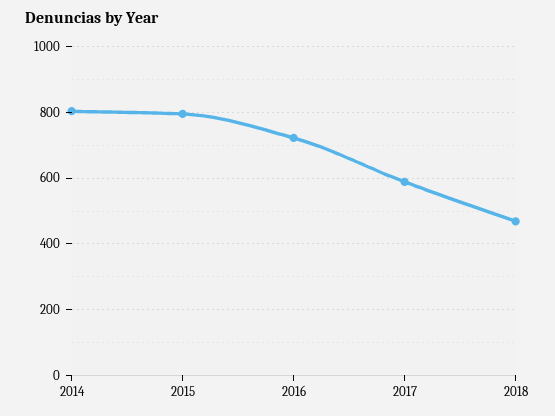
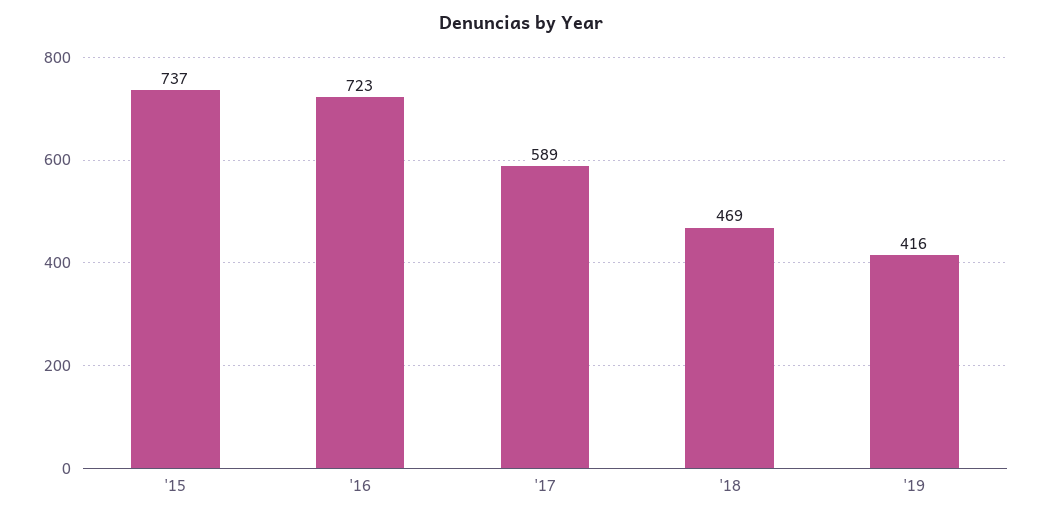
2014: 800 -> none
2015: 800 -> 737
'19: none -> 416

